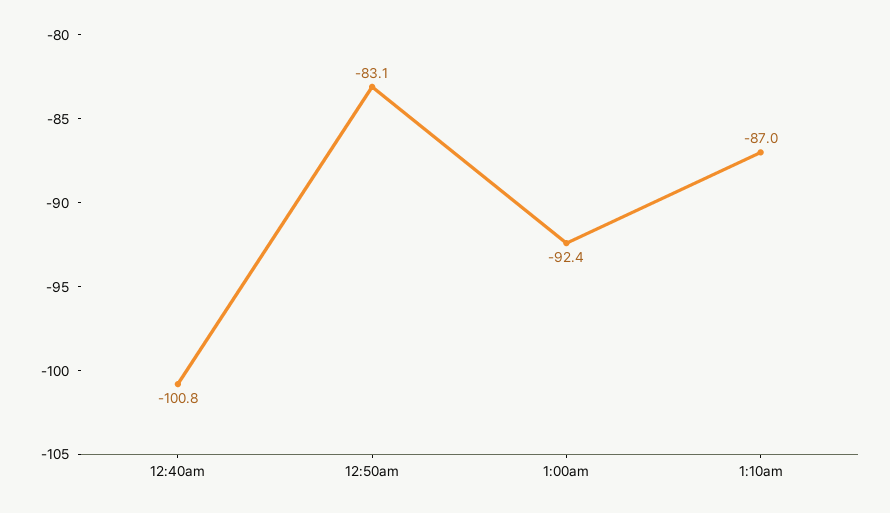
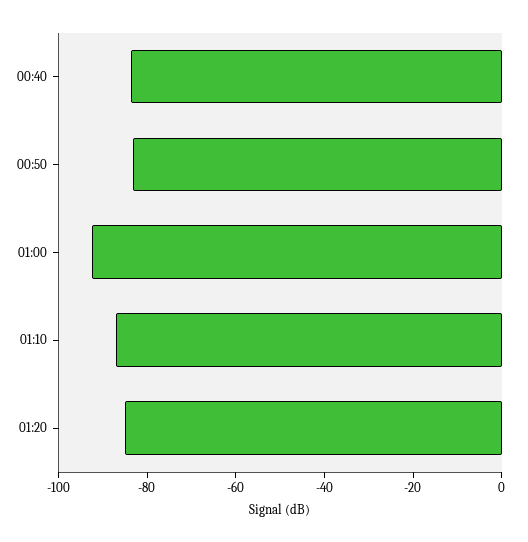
12:40am: -100.8 -> -85
01:20: none -> -85

